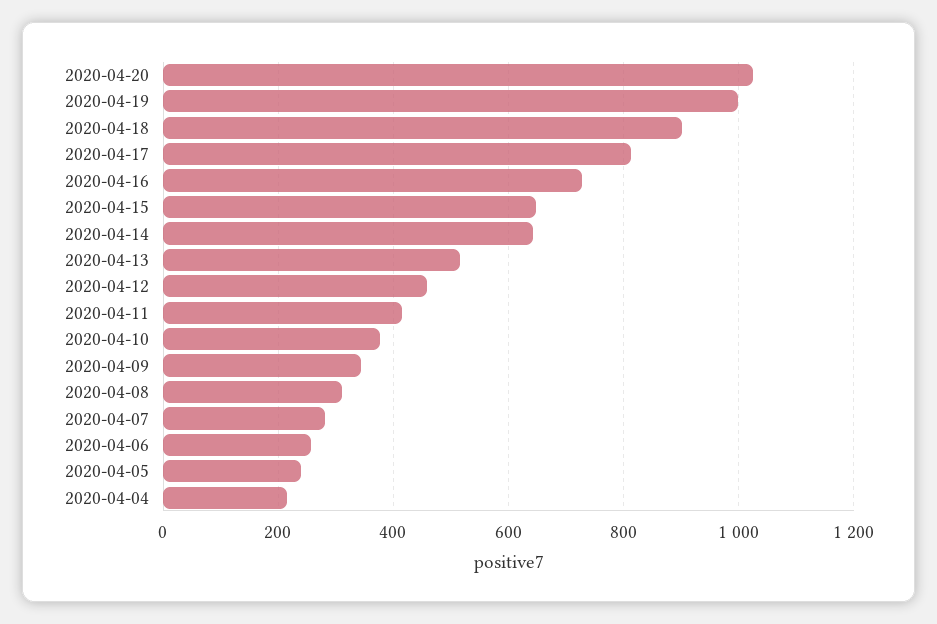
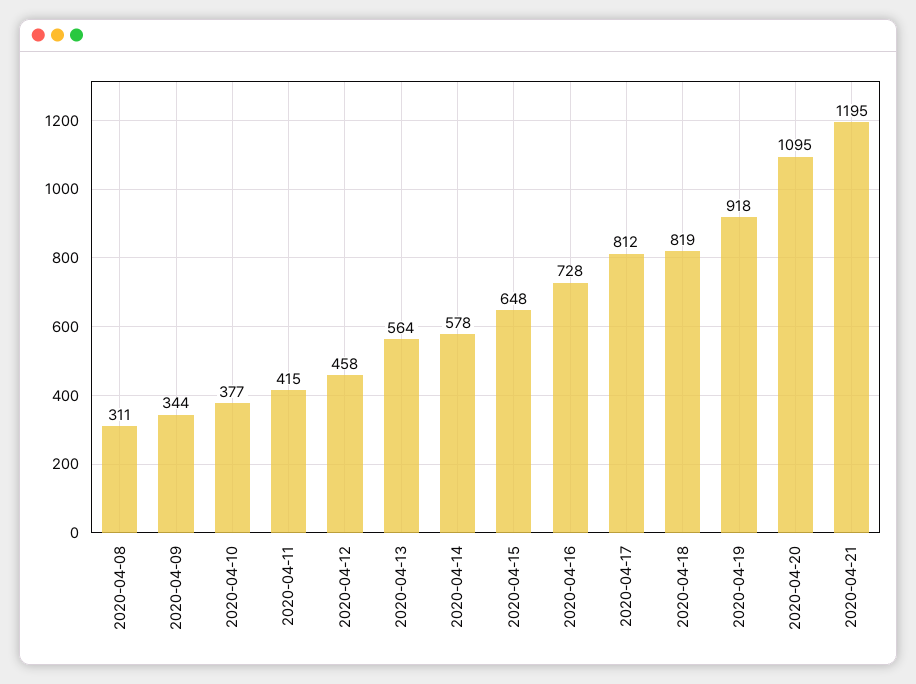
2020-04-20: 1020 -> 1095
2020-04-19: 1000 -> 918
2020-04-18: 900 -> 819
2020-04-14: 640 -> 578
2020-04-13: 520 -> 564
2020-04-07: 280 -> none
2020-04-06: 260 -> none
2020-04-05: 240 -> none
2020-04-04: 220 -> none
2020-04-21: none -> 1195

